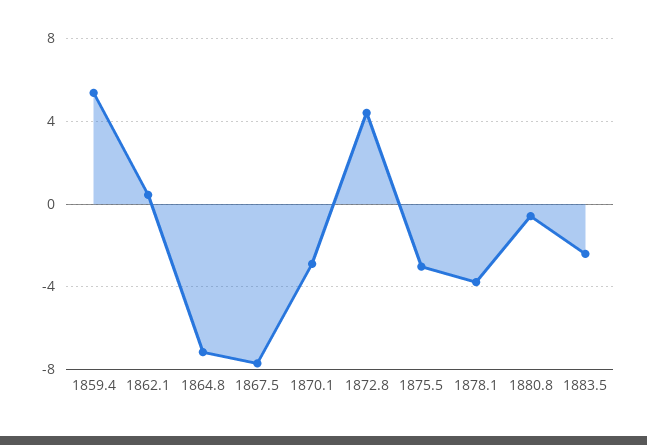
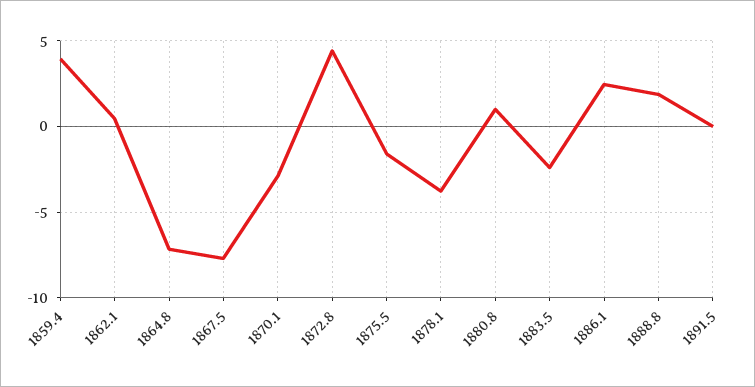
1859.4: 5.5 -> 4
1875.5: -3 -> -1.5
1880.8: -0.5 -> 1
1886.1: none -> 2.5
1888.8: none -> 2
1891.5: none -> 0

